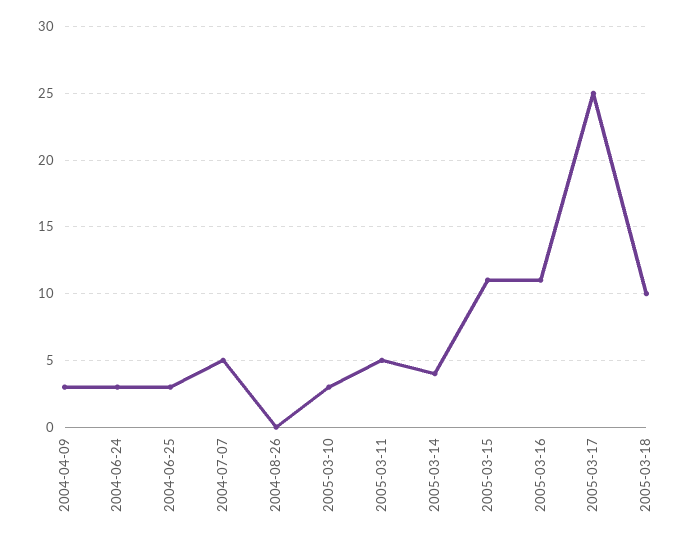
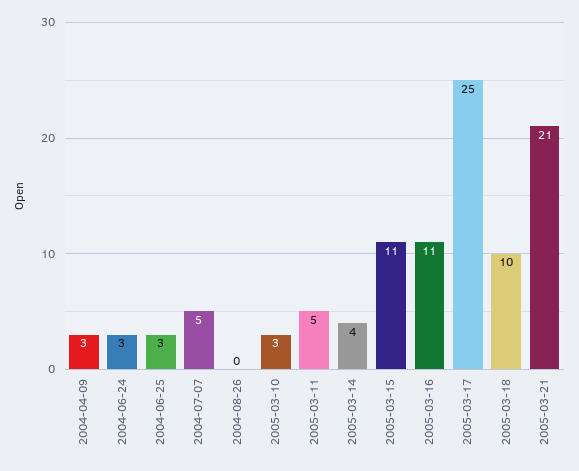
2005-03-21: none -> 21

